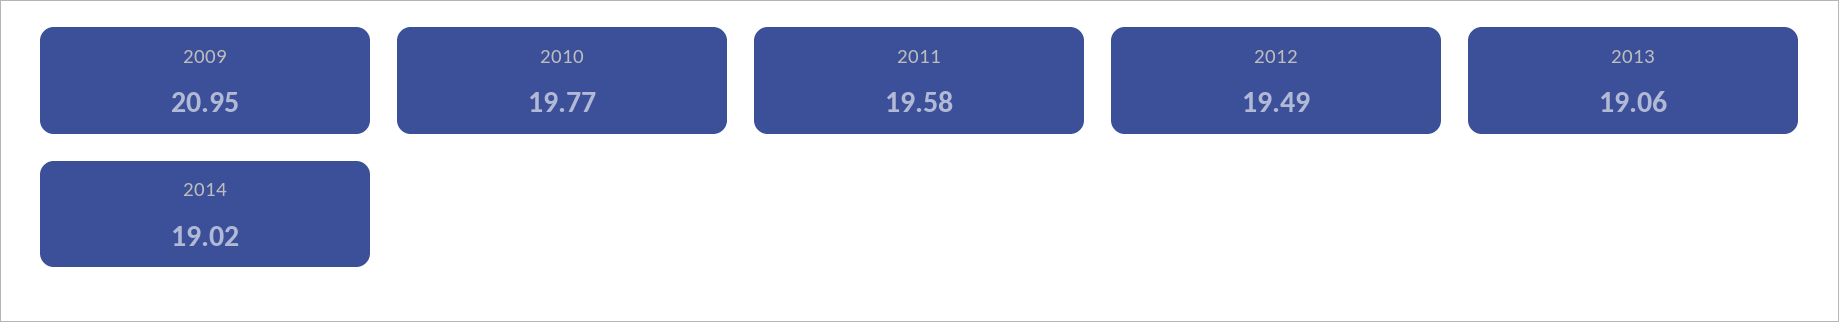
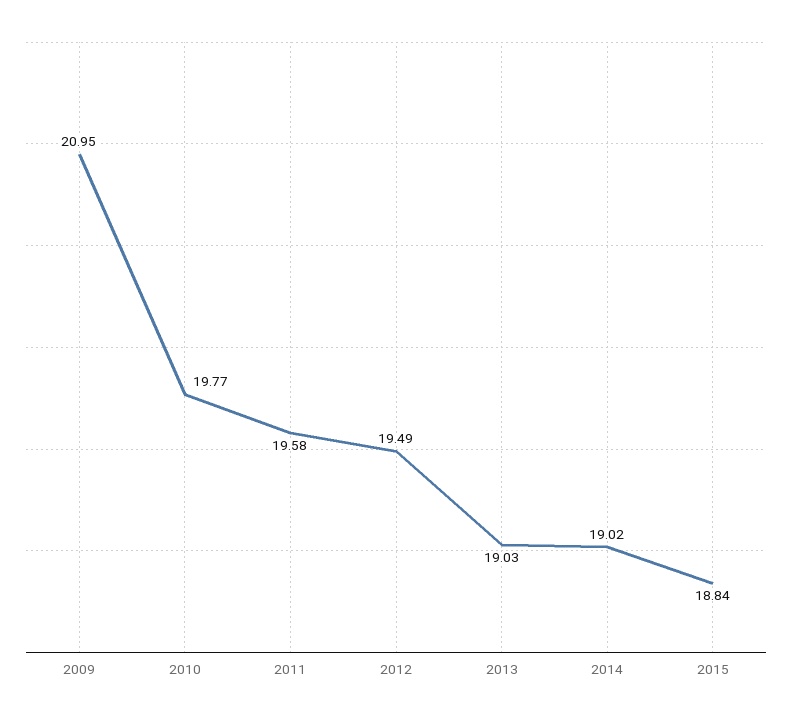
2013: 19.06 -> 19.03
2015: none -> 18.84

